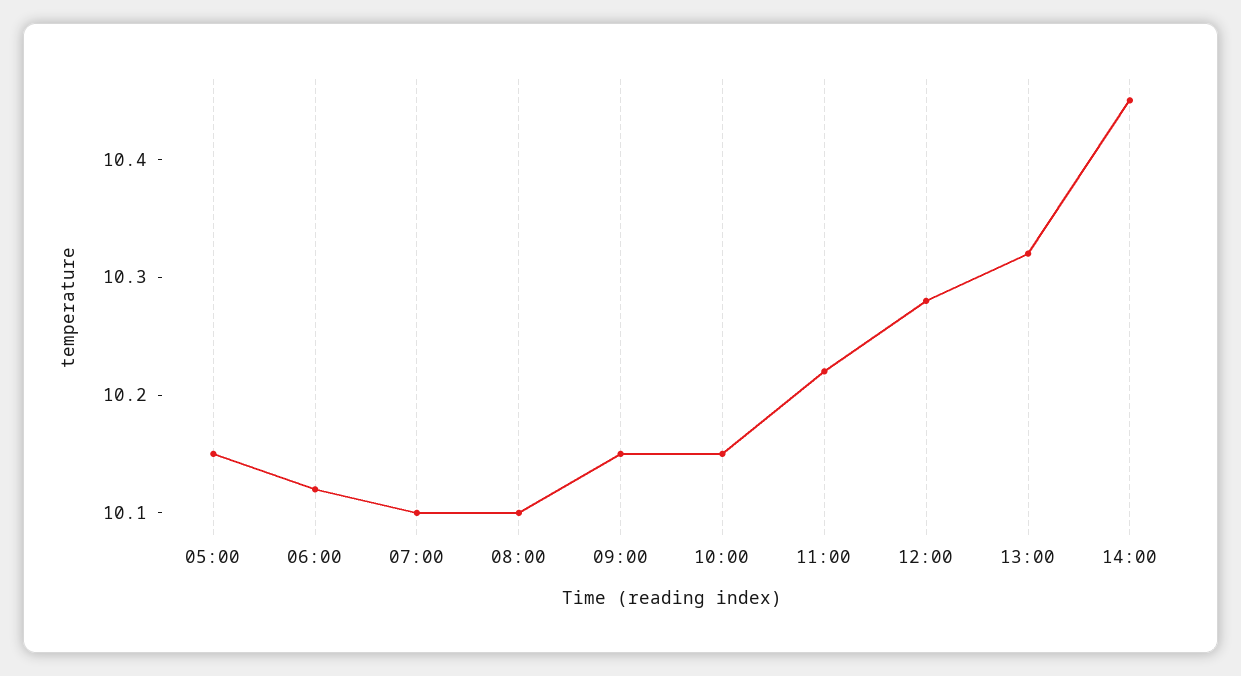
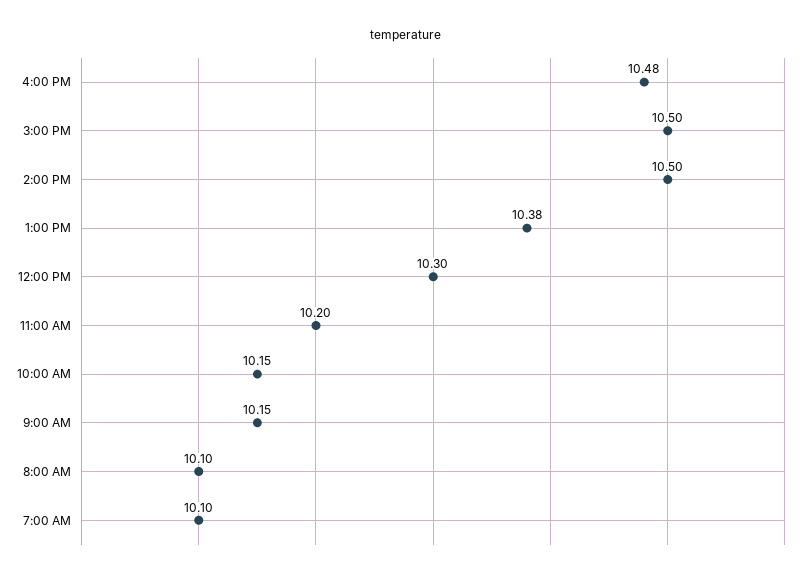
05:00: 10.15 -> none
06:00: 10.12 -> none
11:00: 10.22 -> 10.2
12:00: 10.28 -> 10.3
13:00: 10.32 -> 10.38
14:00: 10.45 -> 10.5
4:00 PM: none -> 10.48
3:00 PM: none -> 10.5

